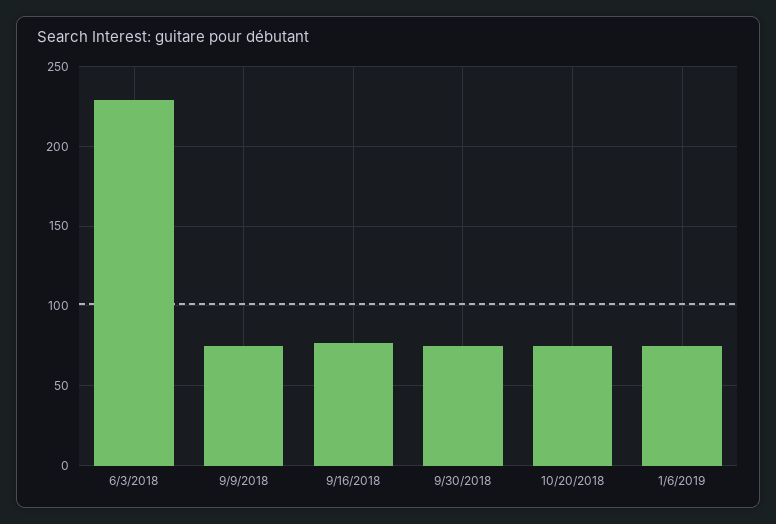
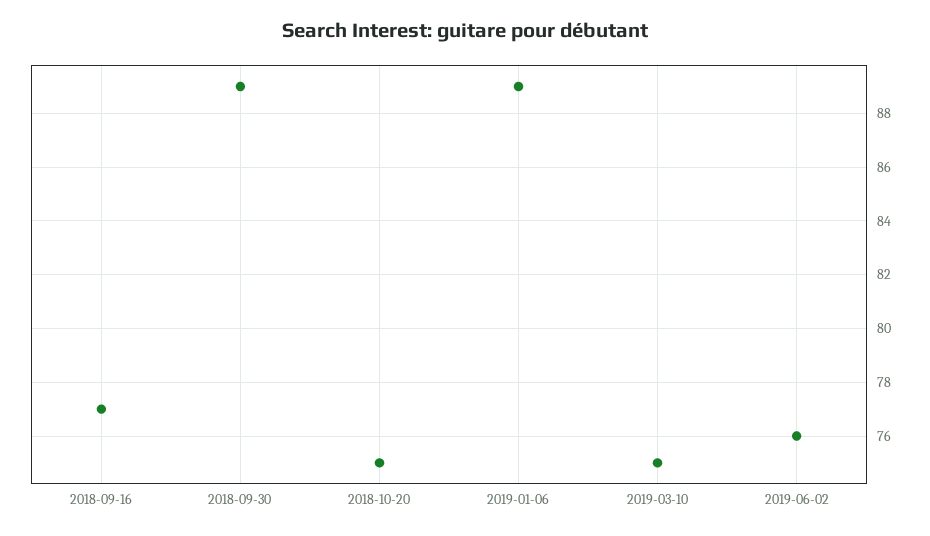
6/3/2018: 230 -> none
9/9/2018: 75 -> none
9/30/2018: 75 -> 89
1/6/2019: 75 -> 89
2019-03-10: none -> 75
2019-06-02: none -> 76

